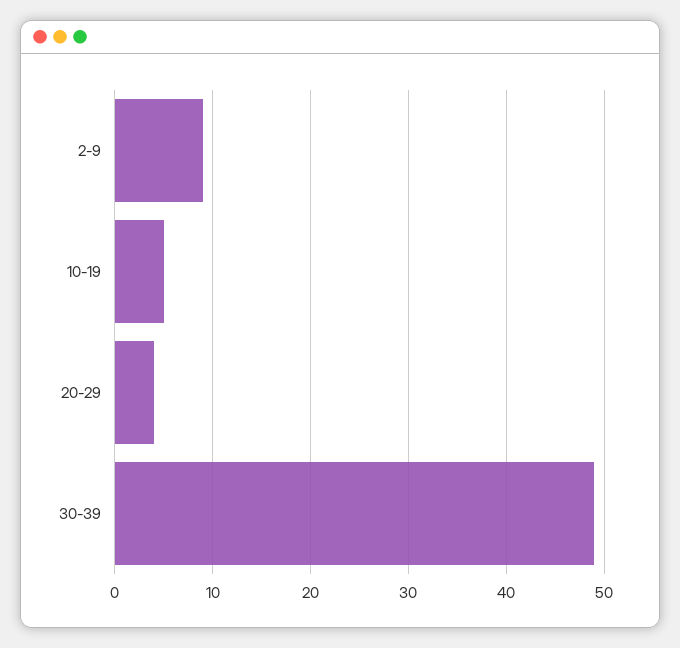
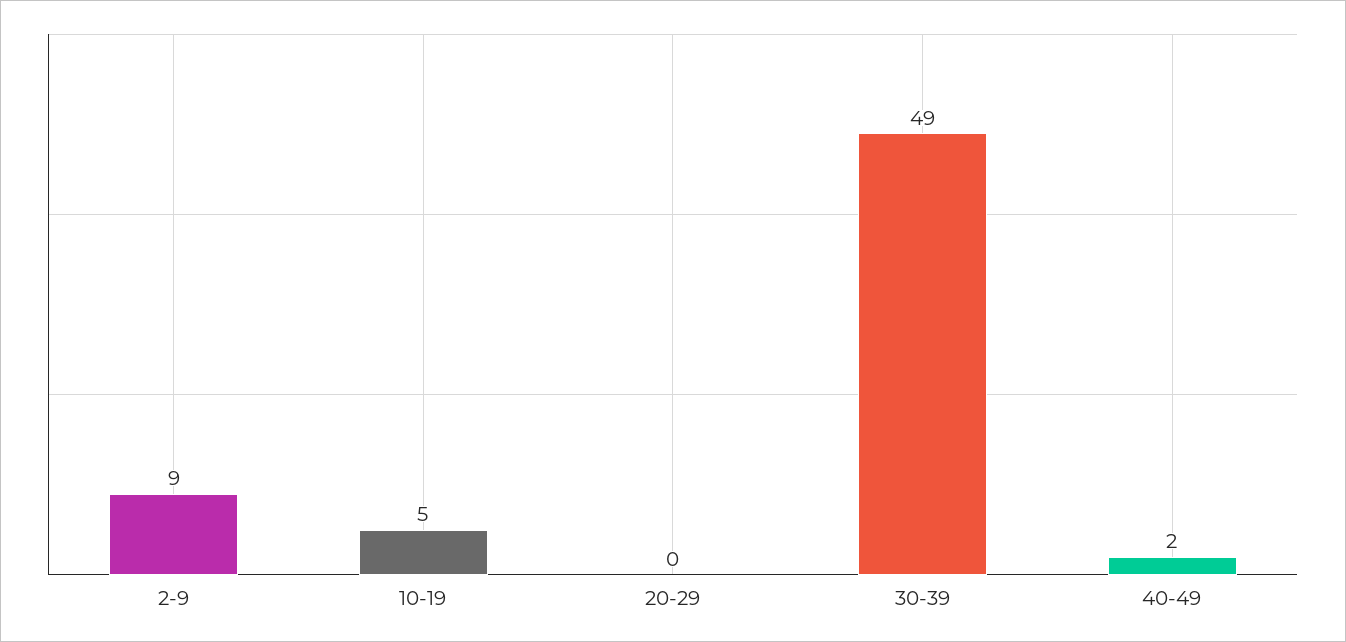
20-29: 4 -> 0
40-49: none -> 2

